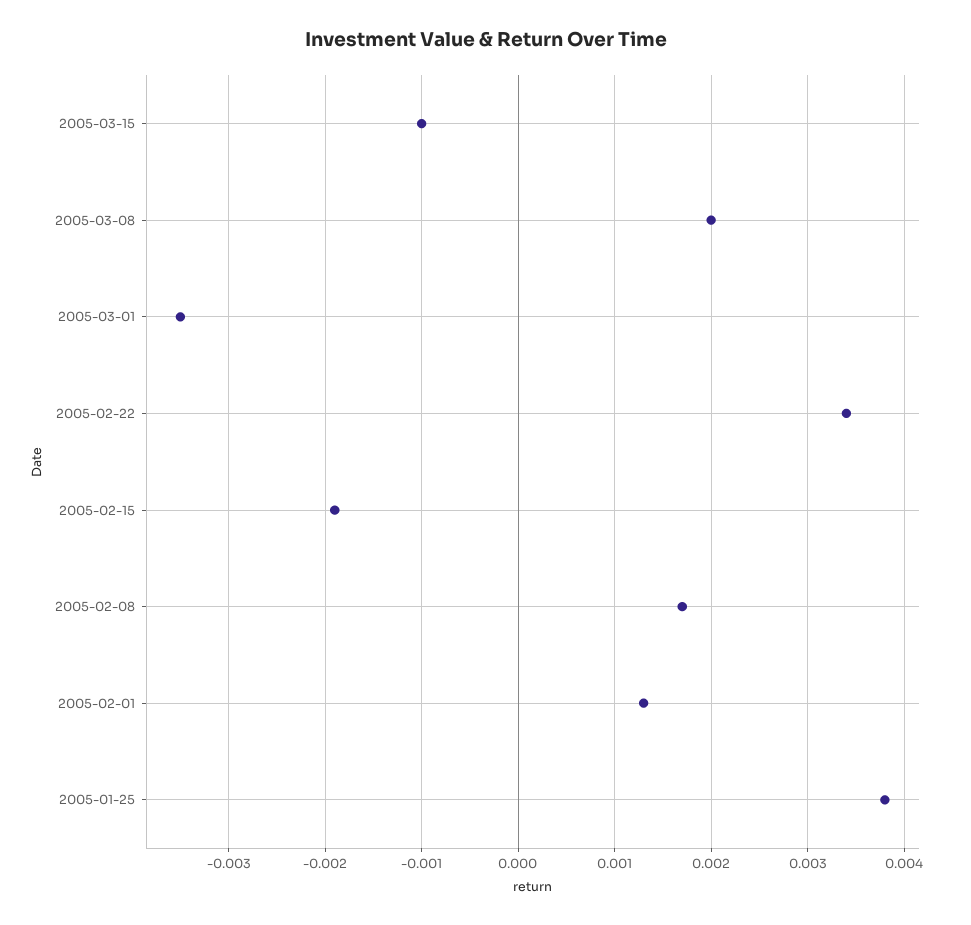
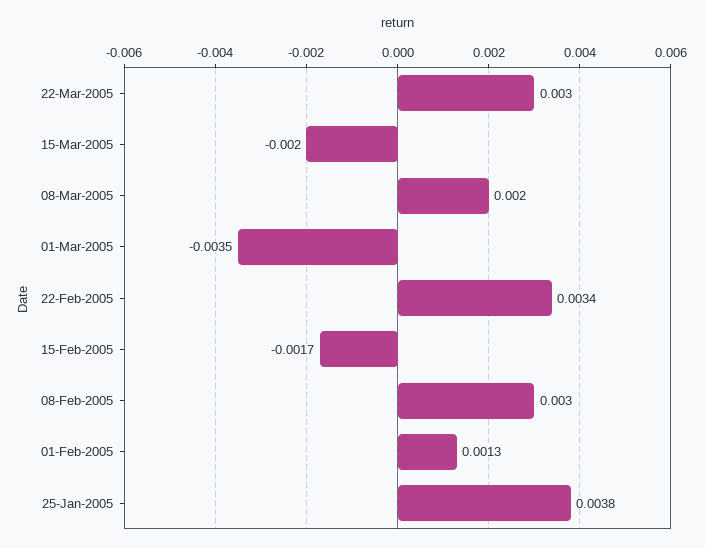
2005-03-15: -0.001 -> -0.002
2005-02-15: -0.0019 -> -0.0017
2005-02-08: 0.0017 -> 0.003
22-Mar-2005: none -> 0.003

